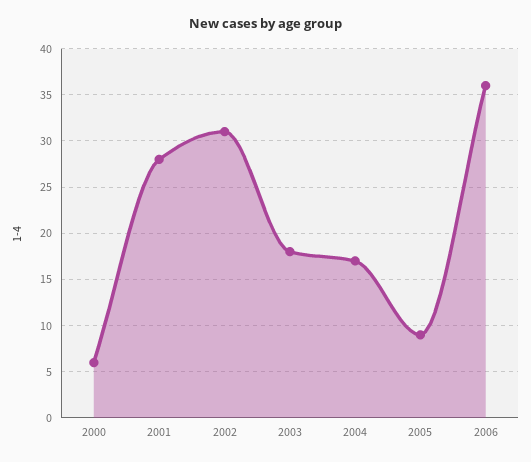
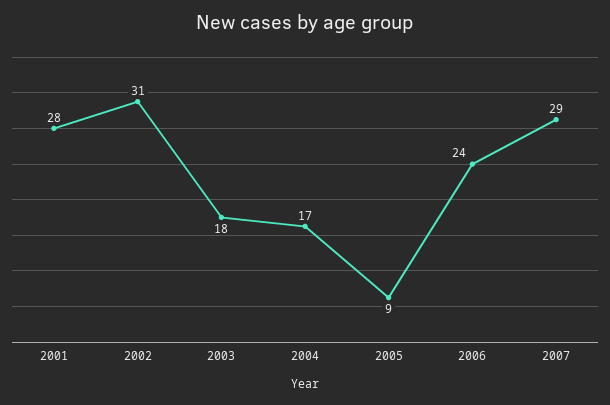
2000: 6 -> none
2006: 36 -> 24
2007: none -> 29

